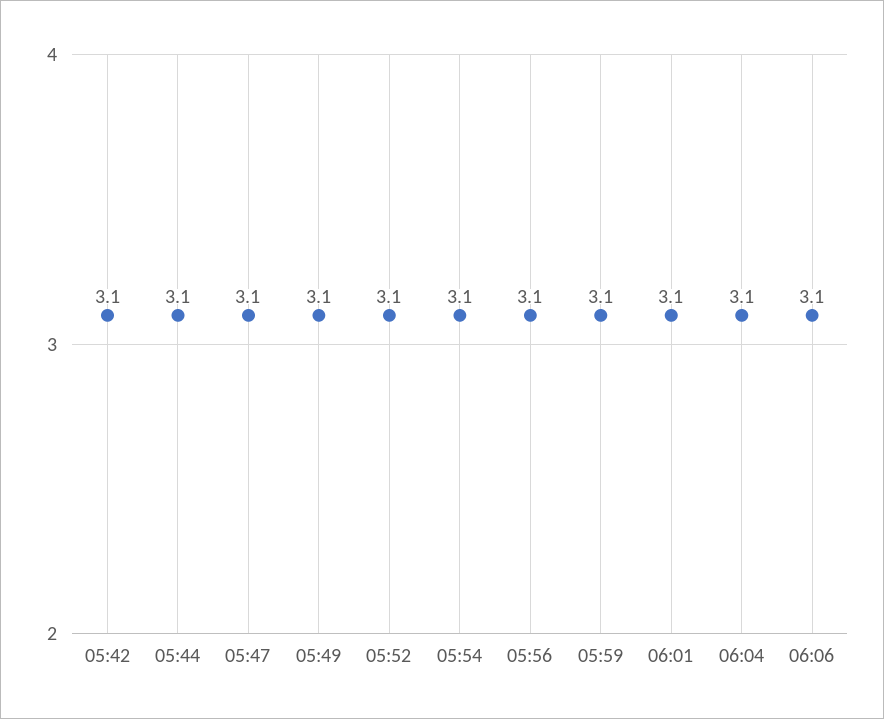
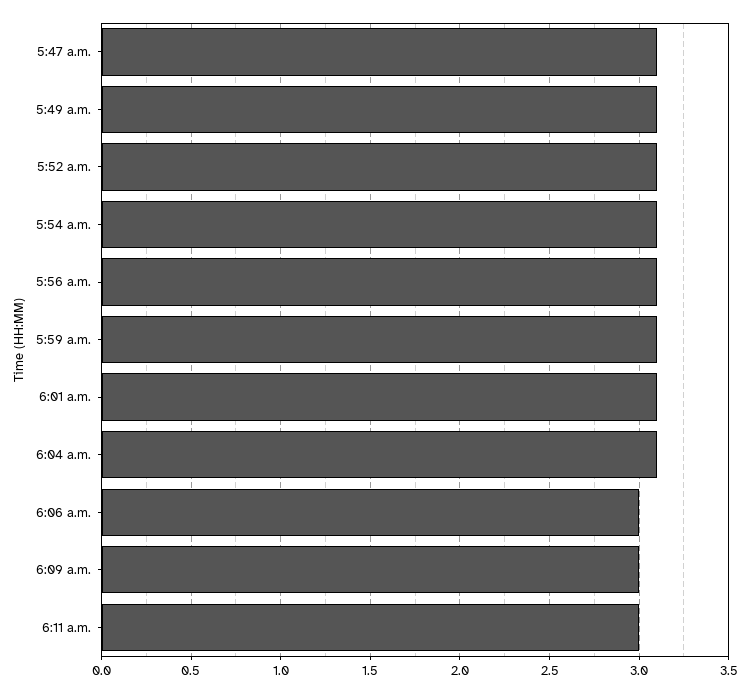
05:42: 3.1 -> none
05:44: 3.1 -> none
06:06: 3.1 -> 3
6:09 a.m.: none -> 3
6:11 a.m.: none -> 3

